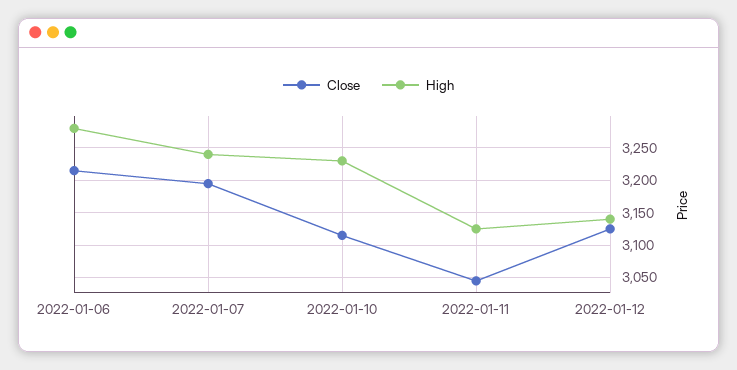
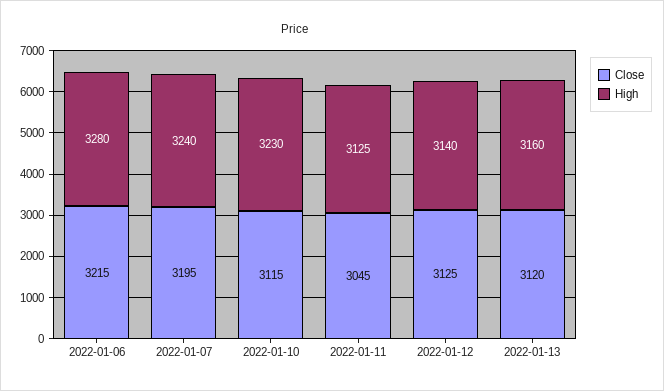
Close, 2022-01-13: none -> 3120
High, 2022-01-13: none -> 3160

